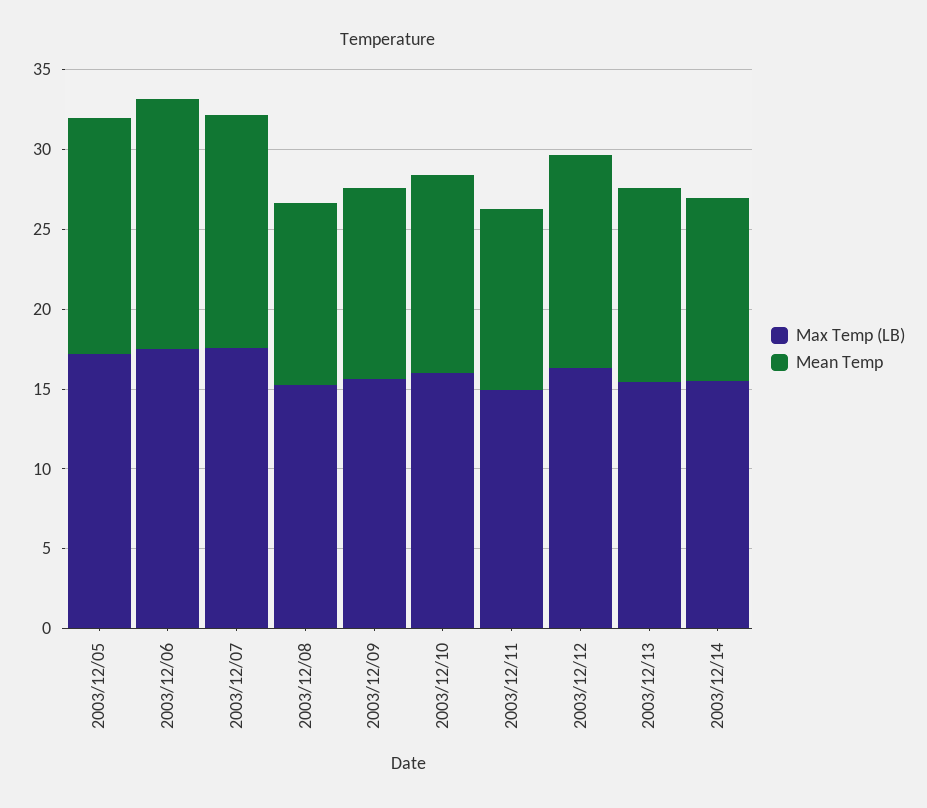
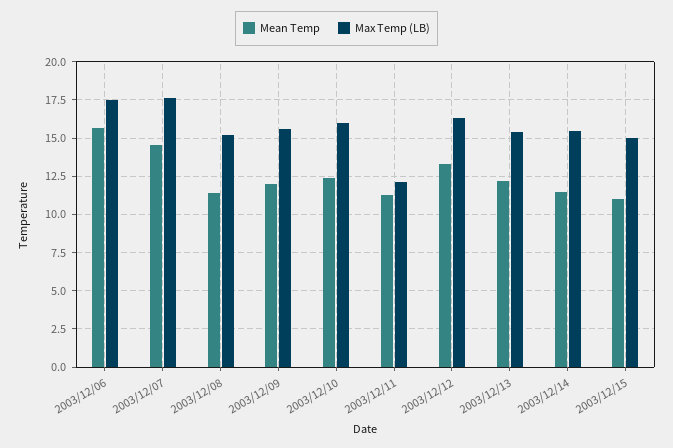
Max Temp (LB), 2003/12/05: 17 -> none
Mean Temp, 2003/12/05: 15 -> none
Max Temp (LB), 2003/12/11: 15 -> 12
Mean Temp, 2003/12/15: none -> 11
Max Temp (LB), 2003/12/15: none -> 15

